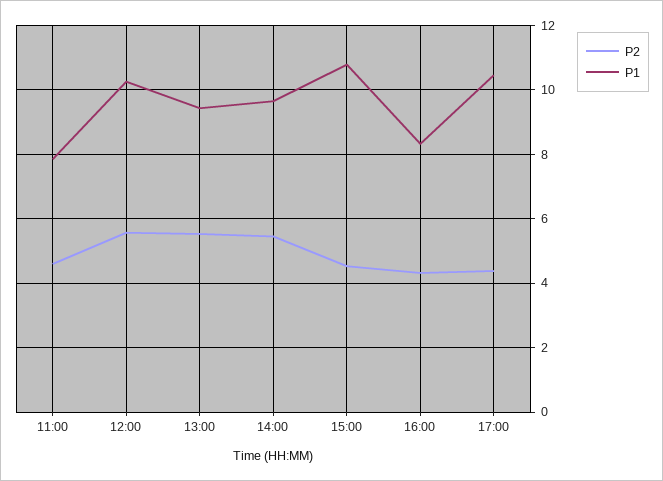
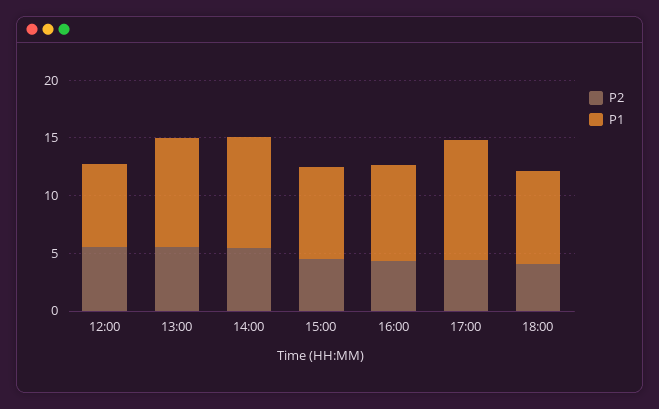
P2, 11:00: 4.6 -> none
P1, 11:00: 7.8 -> none
P1, 12:00: 10.2 -> 7
P1, 15:00: 10.8 -> 8
P2, 18:00: none -> 4
P1, 18:00: none -> 8

